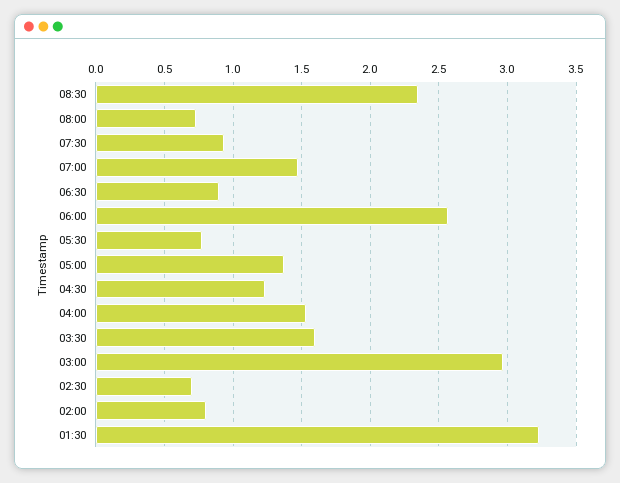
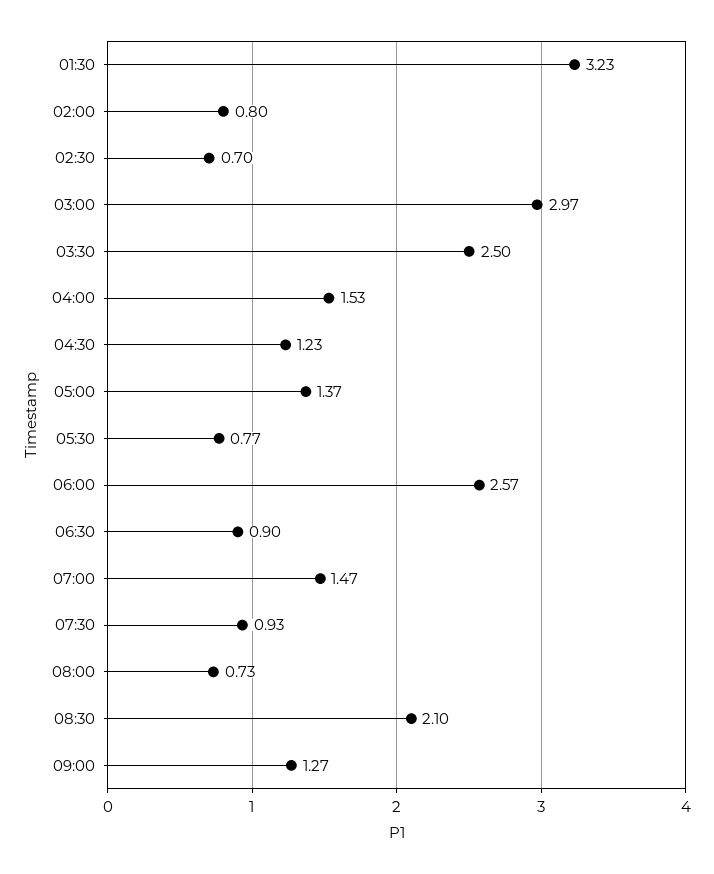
08:30: 2.35 -> 2.1
03:30: 1.6 -> 2.5
09:00: none -> 1.27

